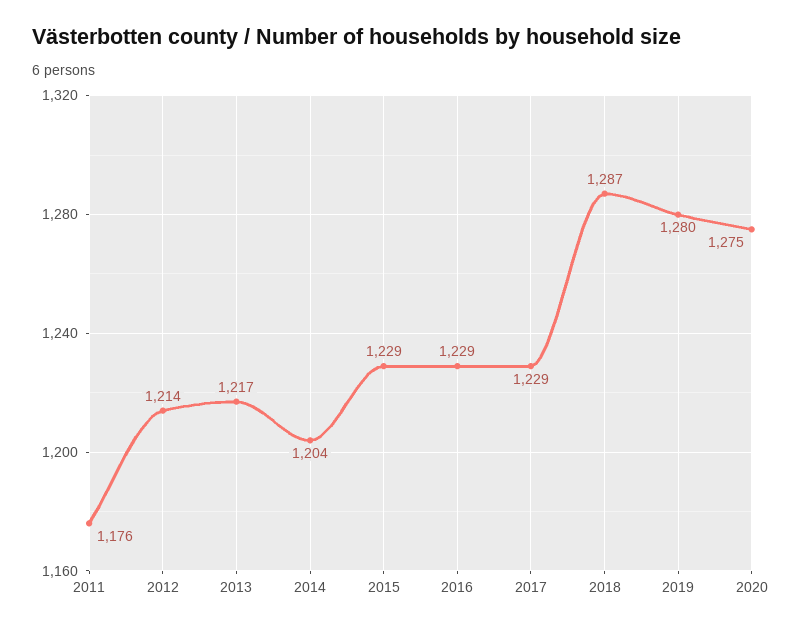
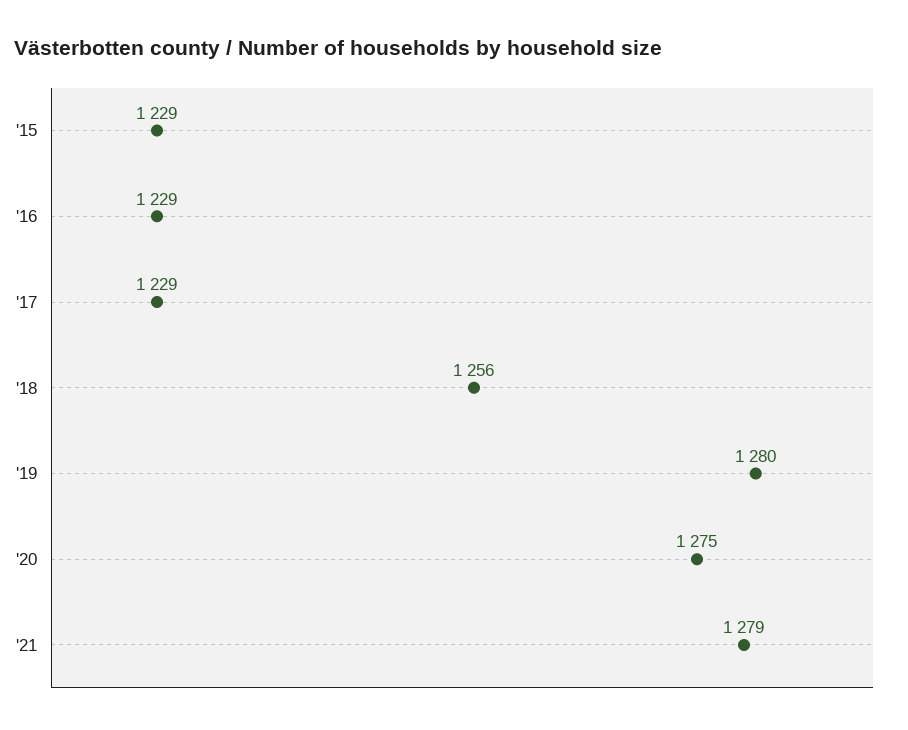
2011: 1176 -> none
2012: 1214 -> none
2013: 1217 -> none
2014: 1204 -> none
2018: 1287 -> 1256
'21: none -> 1279

